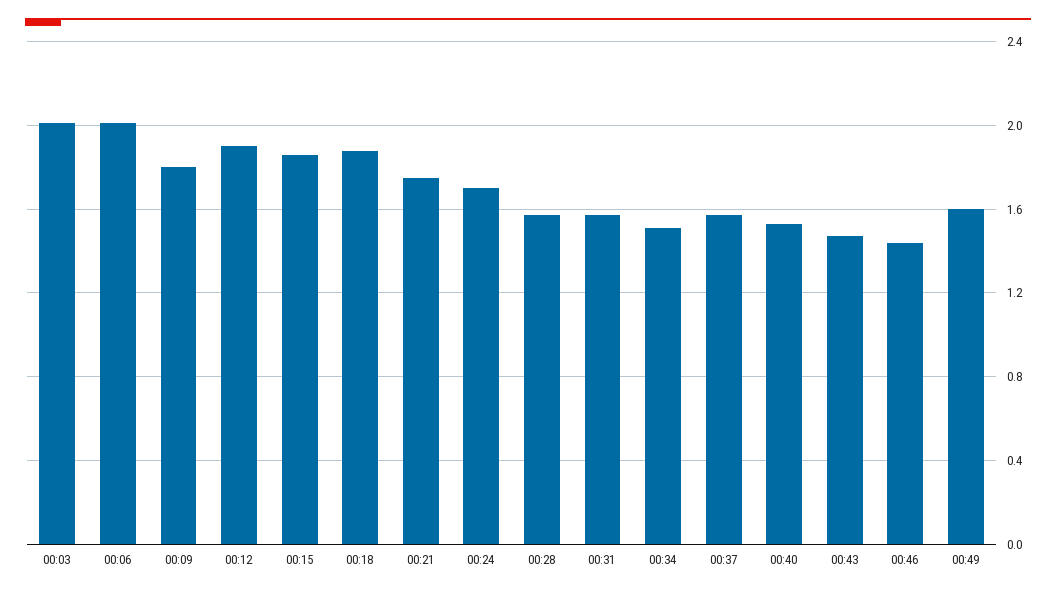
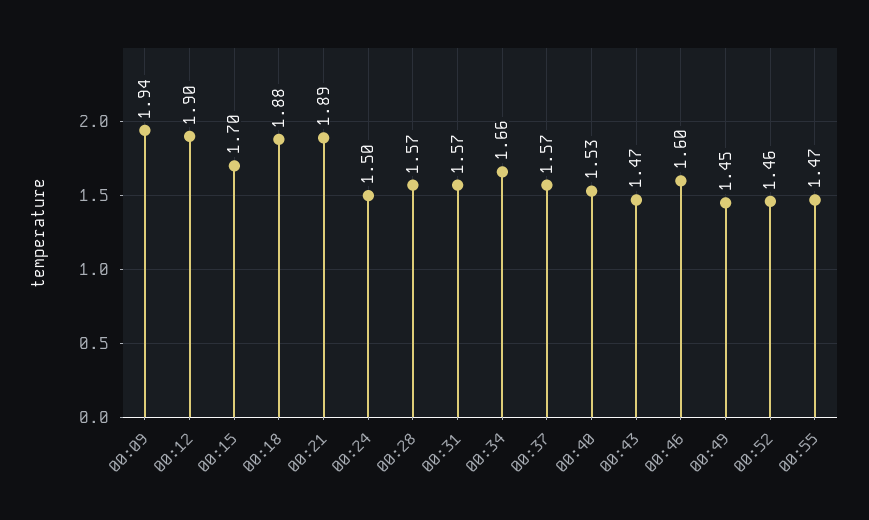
00:03: 2 -> none
00:06: 2 -> none
00:09: 1.8 -> 1.94
00:15: 1.85 -> 1.7
00:21: 1.75 -> 1.89
00:24: 1.7 -> 1.5
00:34: 1.5 -> 1.66
00:46: 1.45 -> 1.6
00:49: 1.6 -> 1.45
00:52: none -> 1.46
00:55: none -> 1.47

